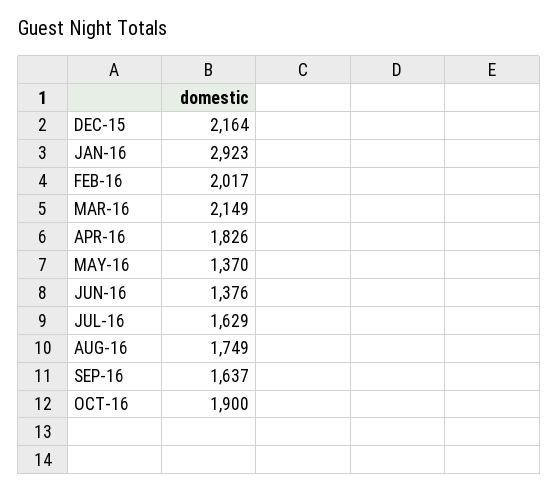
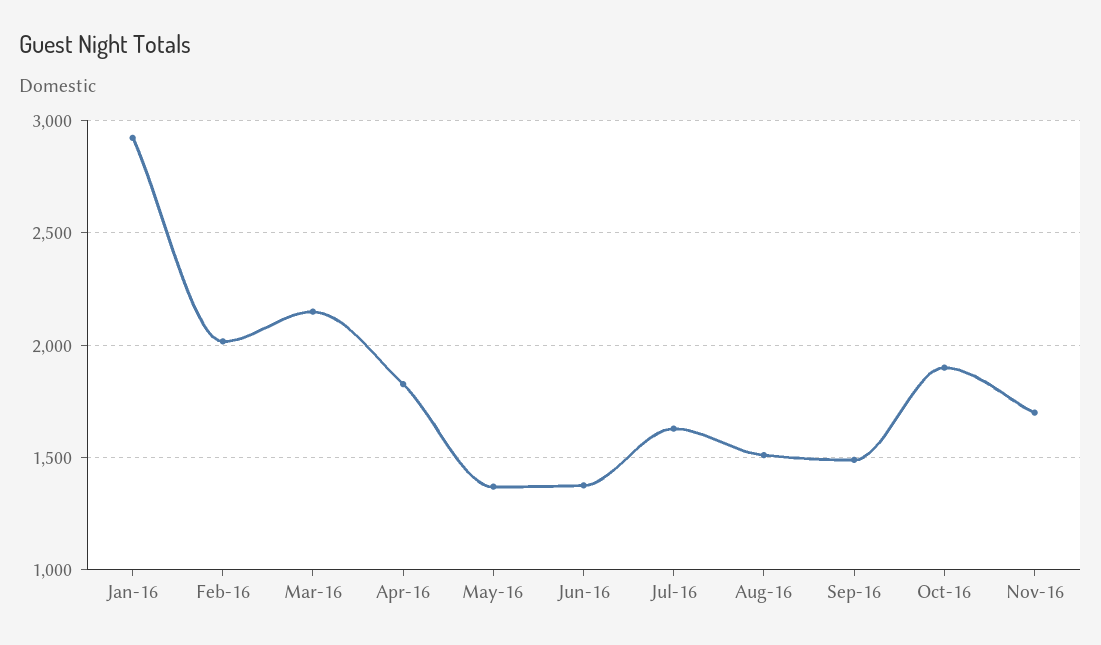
DEC-15: 2164 -> none
AUG-16: 1749 -> 1500
SEP-16: 1637 -> 1500
Nov-16: none -> 1700

